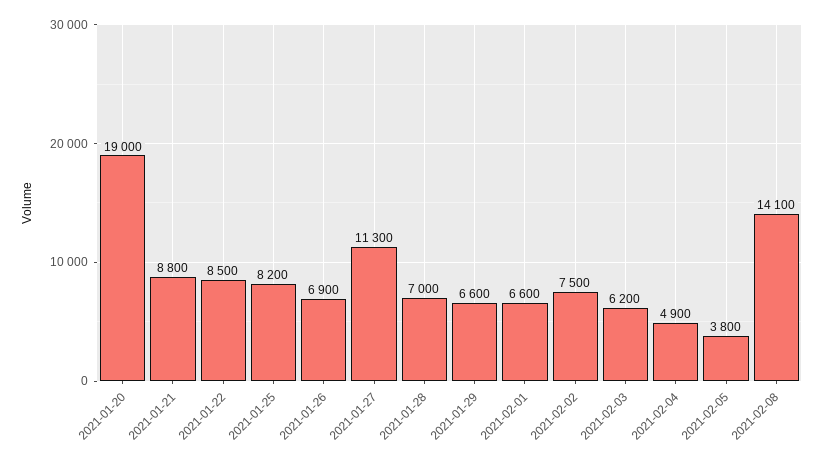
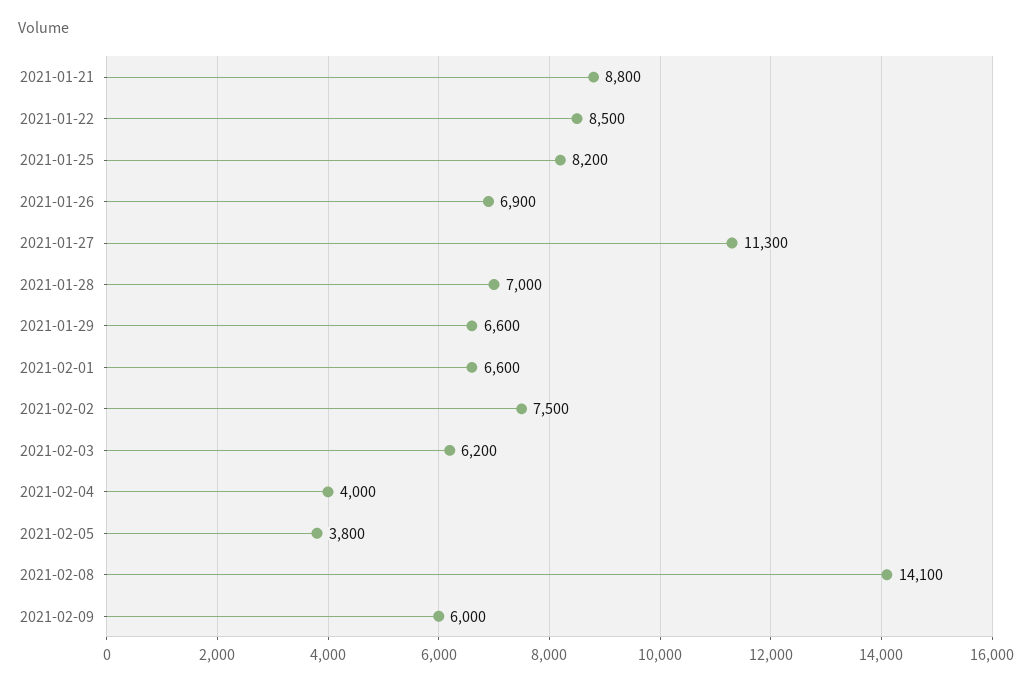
2021-01-20: 19000 -> none
2021-02-04: 4900 -> 4000
2021-02-09: none -> 6000

